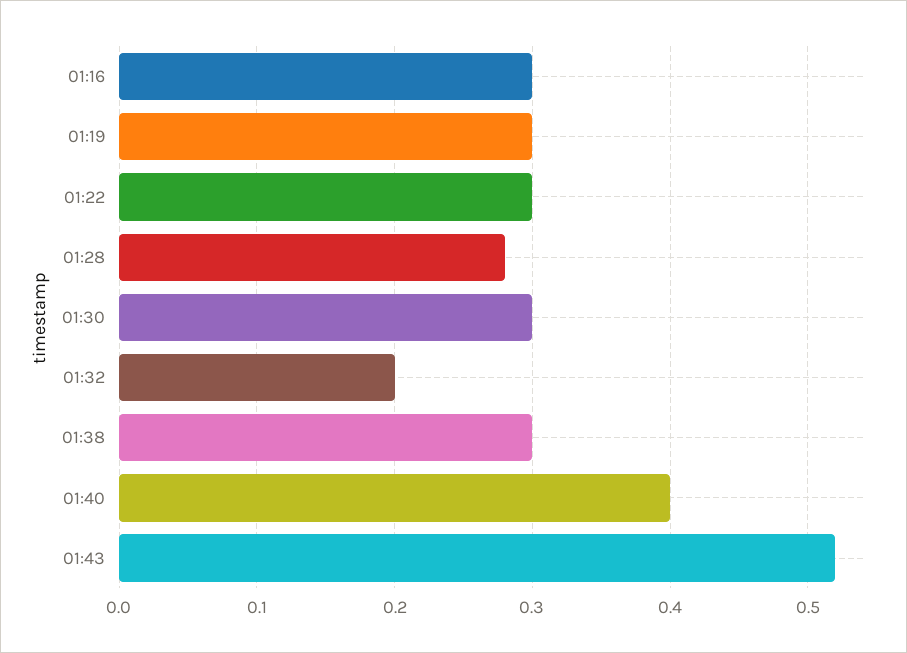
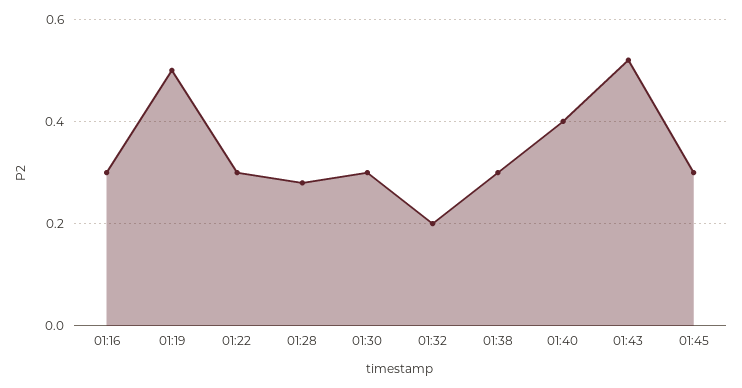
01:19: 0.3 -> 0.5
01:45: none -> 0.3

